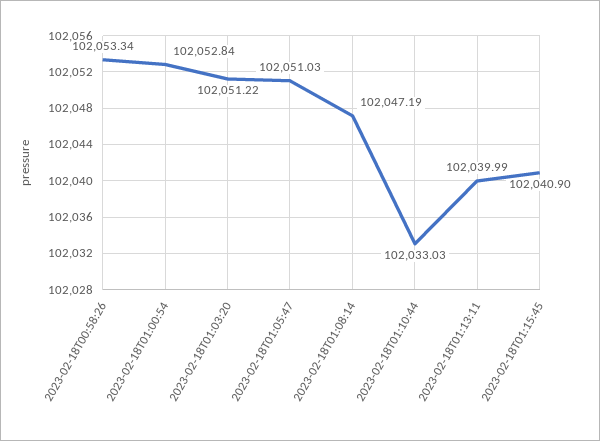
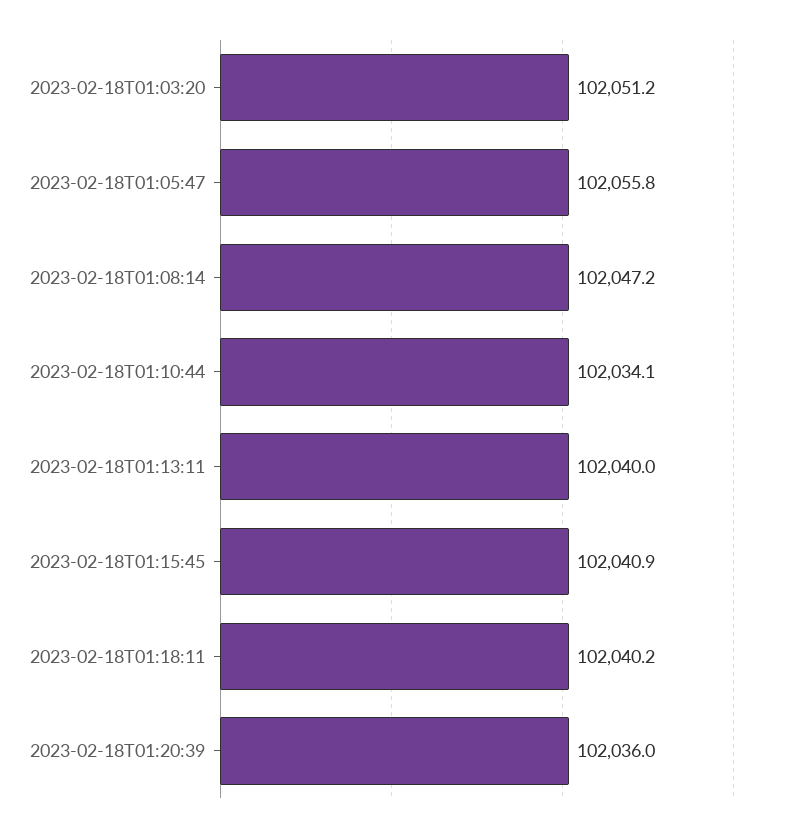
2023-02-18T00:58:26: 102053.34 -> none
2023-02-18T01:00:54: 102052.84 -> none
2023-02-18T01:05:47: 102051.03 -> 102055.8
2023-02-18T01:10:44: 102033.03 -> 102034.1
2023-02-18T01:18:11: none -> 102040.2
2023-02-18T01:20:39: none -> 102036

